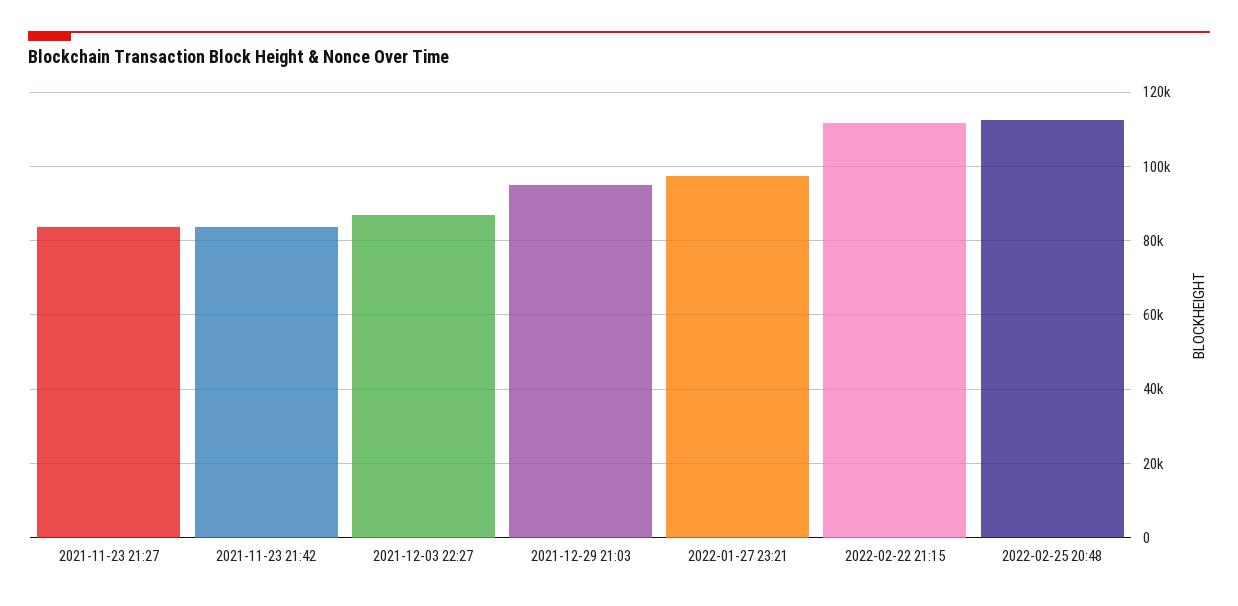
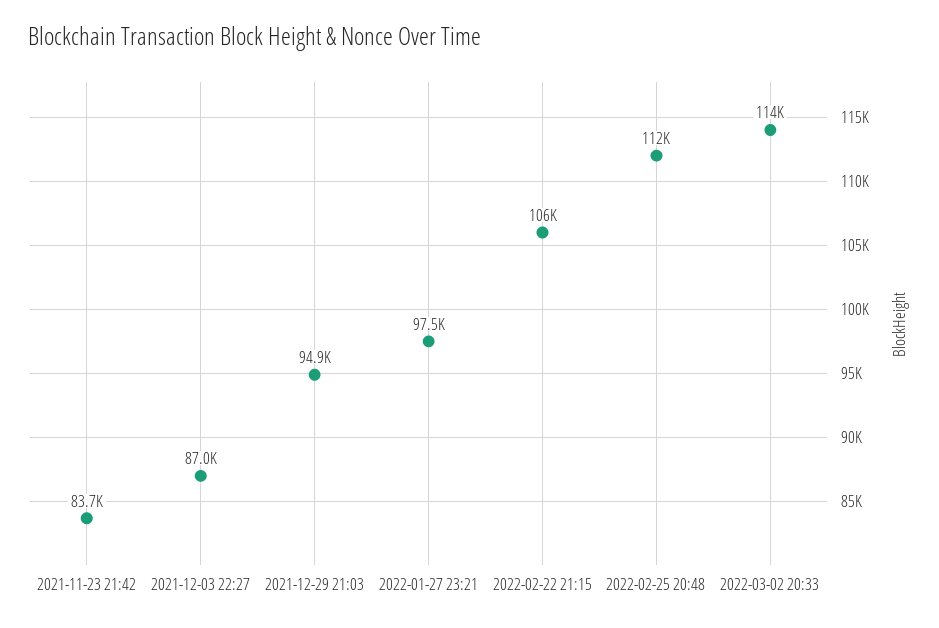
2021-11-23 21:27: 84000 -> none
2022-02-22 21:15: 112000 -> 106000
2022-03-02 20:33: none -> 114000

